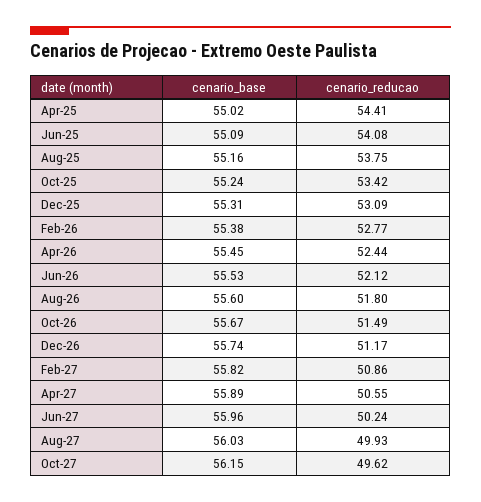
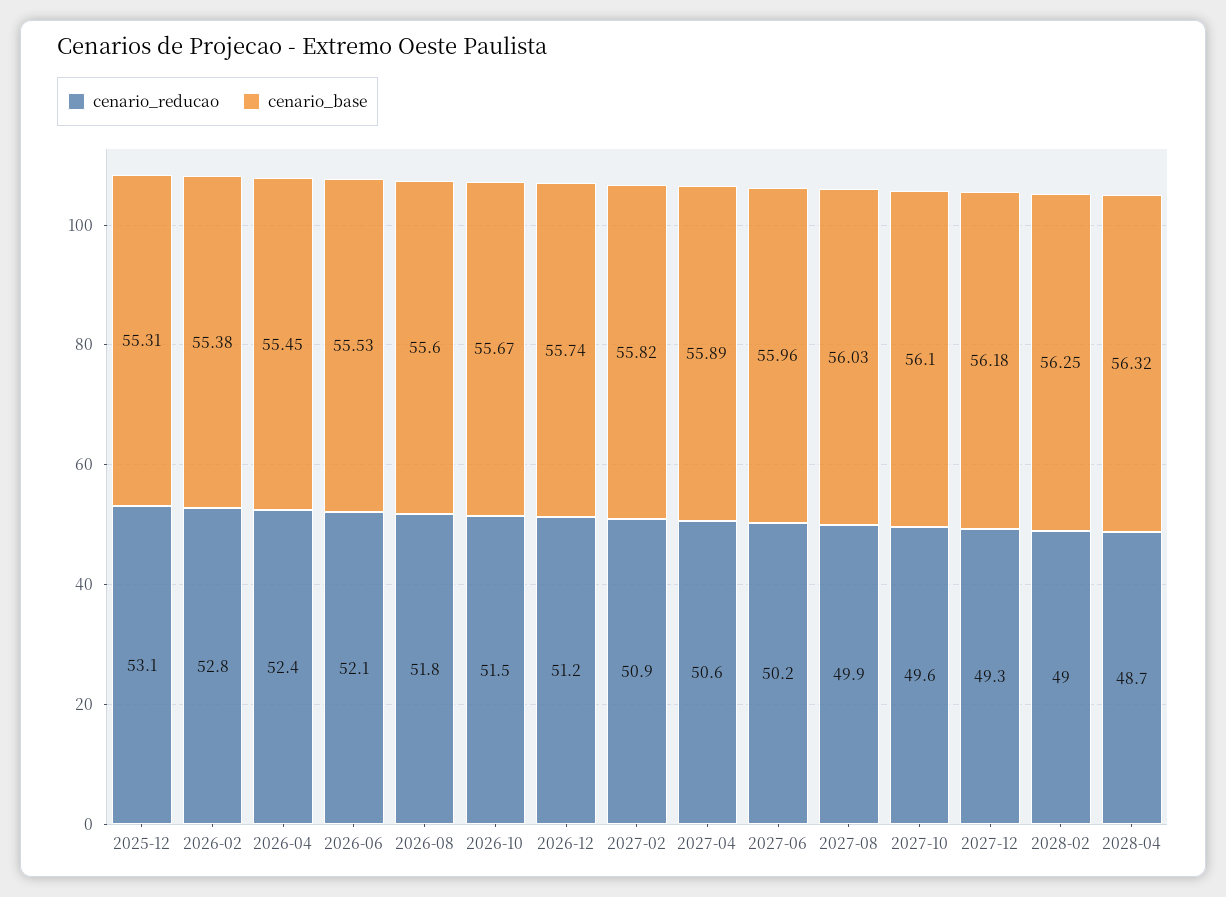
cenario_base, Apr-25: 55.02 -> none
cenario_reducao, Apr-25: 54.41 -> none
cenario_base, Jun-25: 55.09 -> none
cenario_reducao, Jun-25: 54.08 -> none
cenario_base, Aug-25: 55.16 -> none
cenario_reducao, Aug-25: 53.75 -> none
cenario_base, Oct-25: 55.24 -> none
cenario_reducao, Oct-25: 53.42 -> none
cenario_base, Oct-27: 56.15 -> 56.1
cenario_reducao, 2027-12: none -> 49.3
cenario_base, 2027-12: none -> 56.18
cenario_reducao, 2028-02: none -> 49
cenario_base, 2028-02: none -> 56.25
cenario_reducao, 2028-04: none -> 48.7
cenario_base, 2028-04: none -> 56.32

